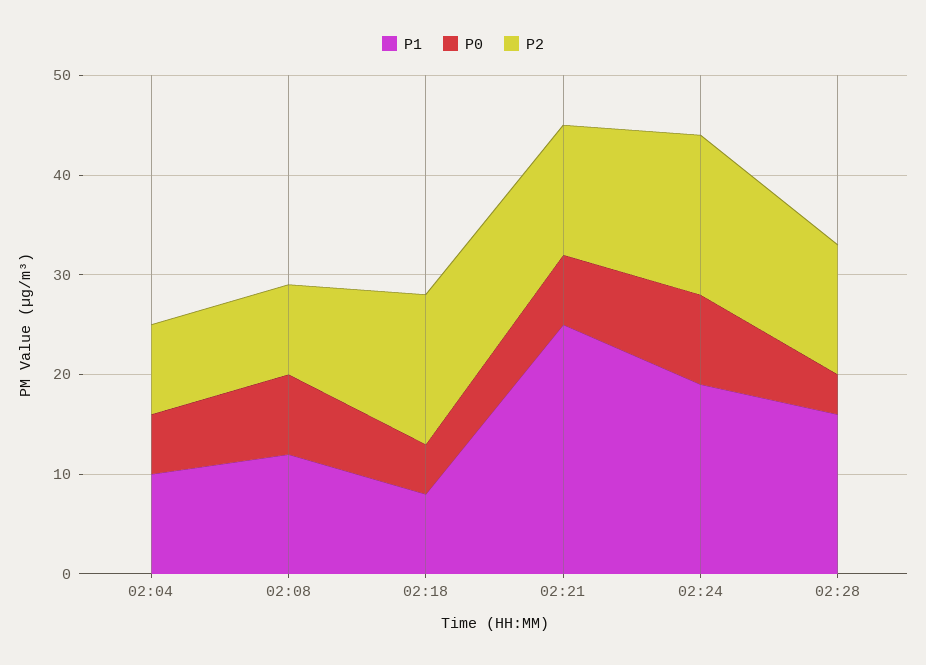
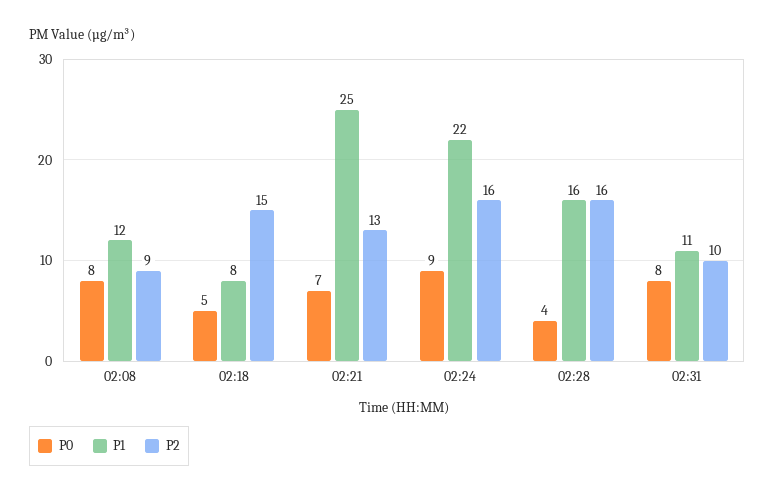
P1, 02:04: 10 -> none
P0, 02:04: 6 -> none
P2, 02:04: 9 -> none
P1, 02:24: 19 -> 22
P2, 02:28: 13 -> 16
P0, 02:31: none -> 8
P1, 02:31: none -> 11
P2, 02:31: none -> 10

